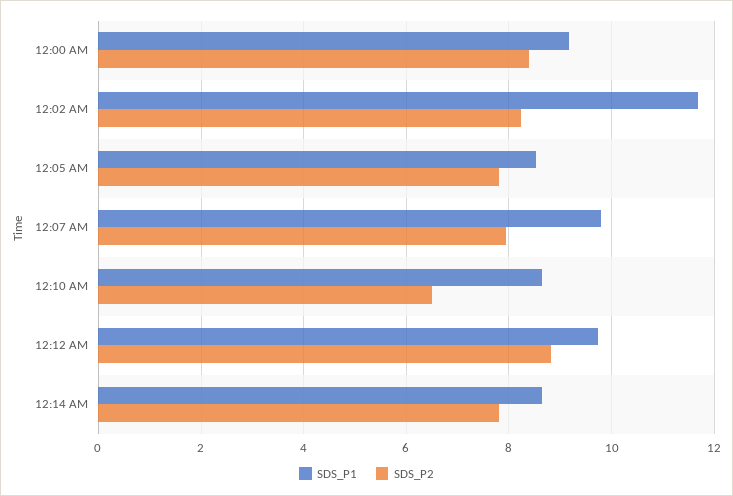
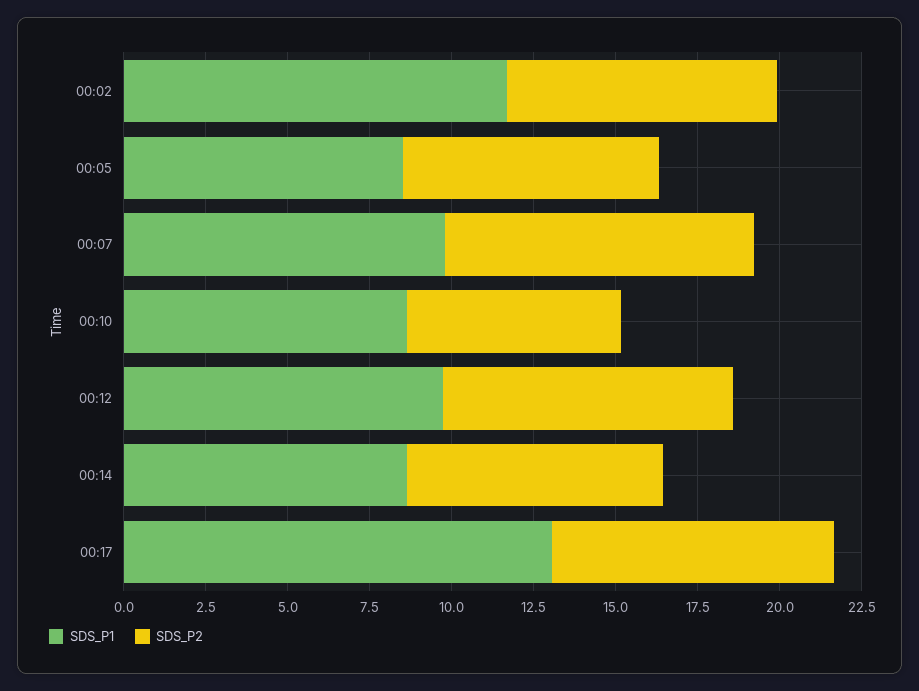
SDS_P1, 12:00 AM: 9.2 -> none
SDS_P2, 12:00 AM: 8.4 -> none
SDS_P2, 12:07 AM: 8 -> 9.5
SDS_P1, 00:17: none -> 13
SDS_P2, 00:17: none -> 8.5

